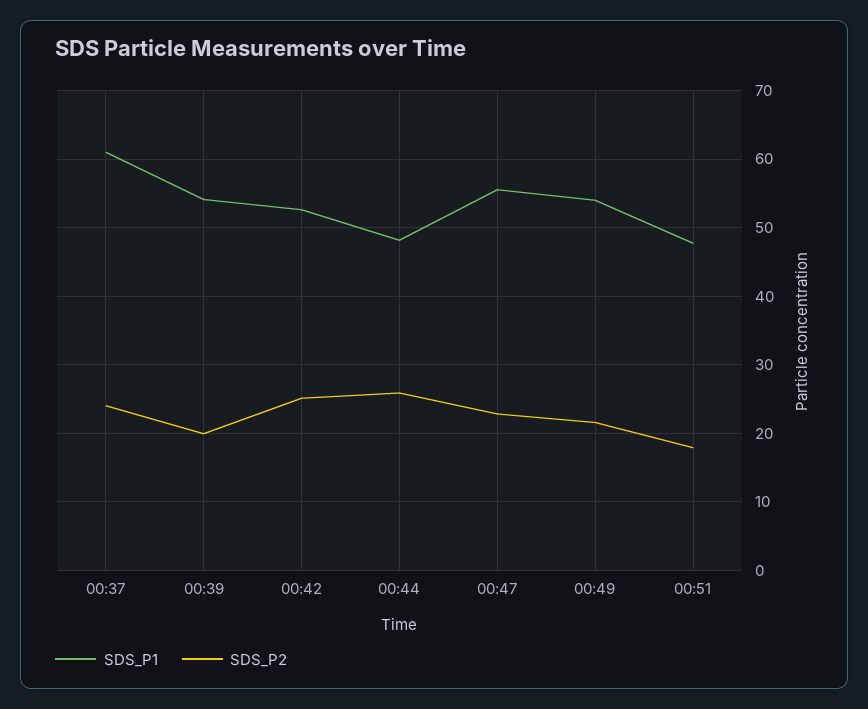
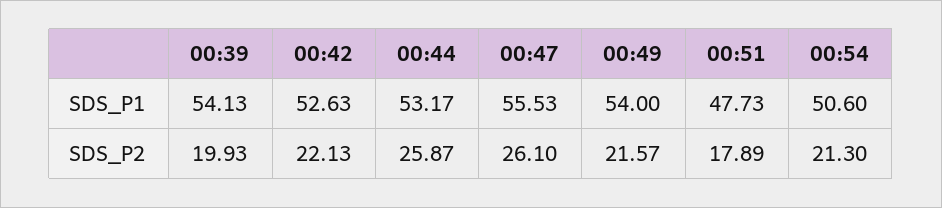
SDS_P1, 00:37: 61 -> none
SDS_P2, 00:37: 24 -> none
SDS_P2, 00:42: 25 -> 22.13
SDS_P1, 00:44: 48 -> 53.17
SDS_P2, 00:47: 23 -> 26.1
SDS_P1, 00:54: none -> 50.6
SDS_P2, 00:54: none -> 21.3

